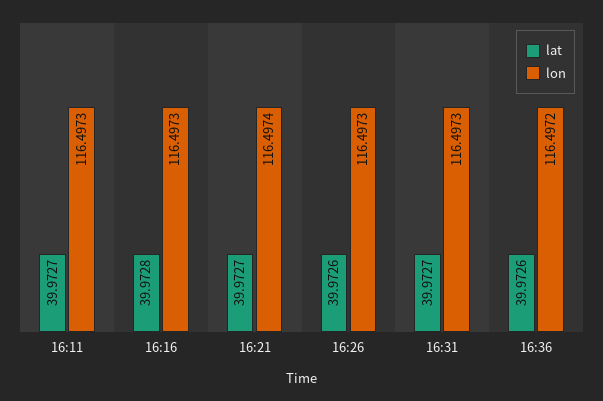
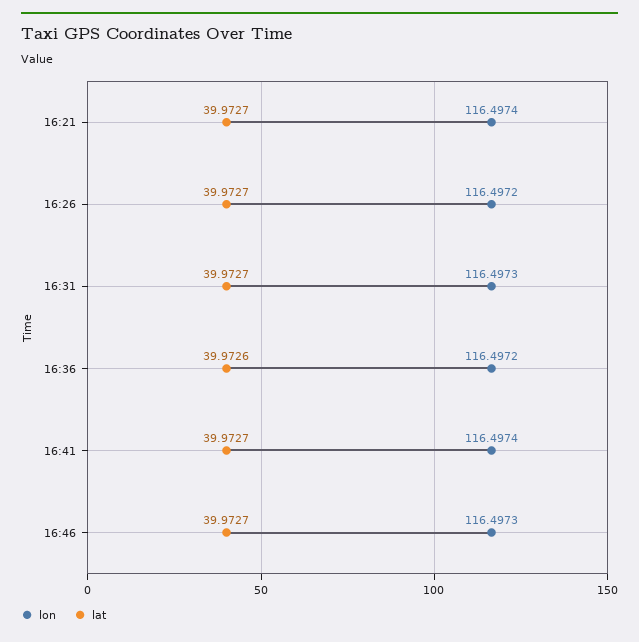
lat, 16:11: 39.9727 -> none
lon, 16:11: 116.4973 -> none
lat, 16:16: 39.9728 -> none
lon, 16:16: 116.4973 -> none
lat, 16:26: 39.9726 -> 39.9727
lon, 16:26: 116.4973 -> 116.4972
lon, 16:41: none -> 116.4974
lat, 16:41: none -> 39.9727
lon, 16:46: none -> 116.4973
lat, 16:46: none -> 39.9727

